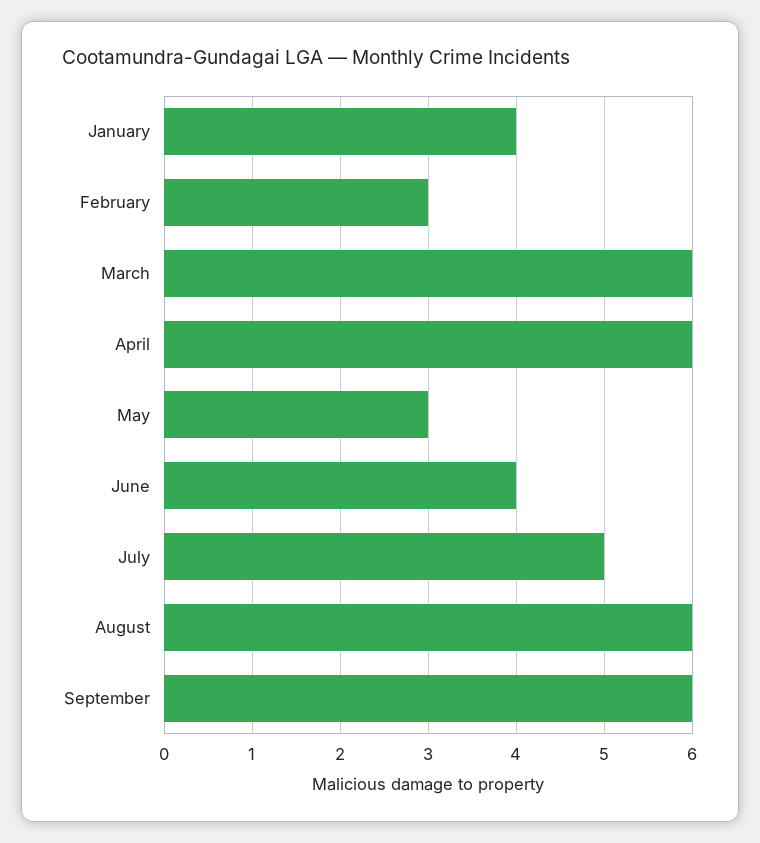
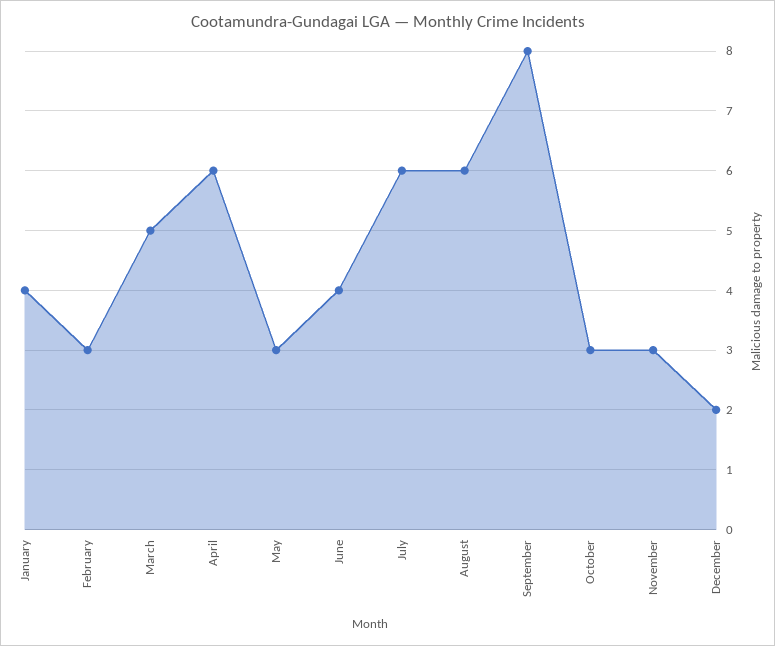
March: 6 -> 5
July: 5 -> 6
September: 6 -> 8
October: none -> 3
November: none -> 3
December: none -> 2

